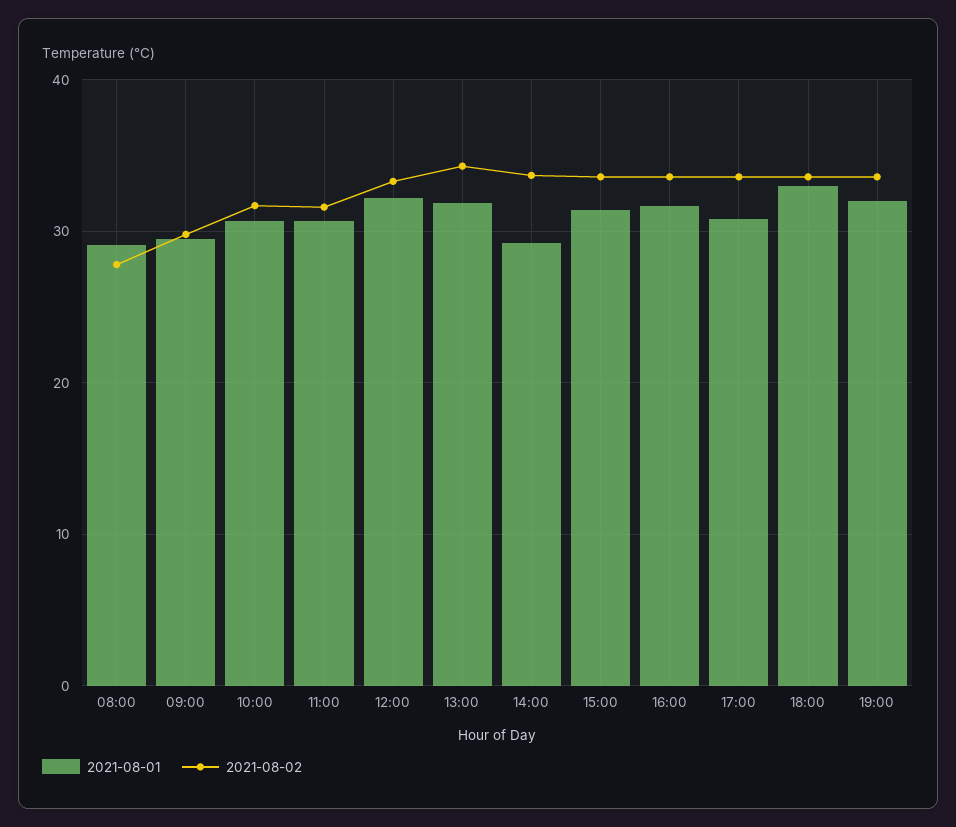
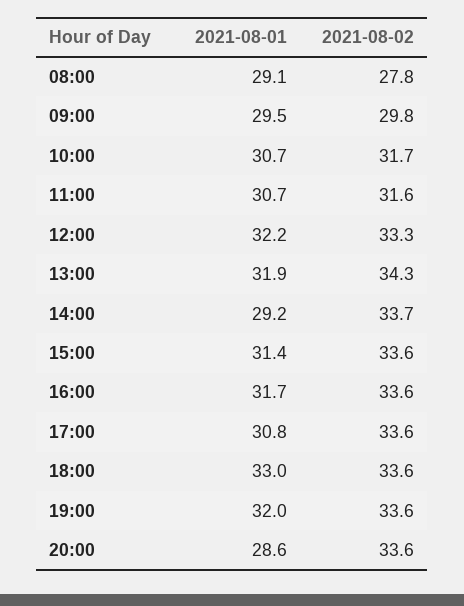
2021-08-01, 20:00: none -> 28.6
2021-08-02, 20:00: none -> 33.6

